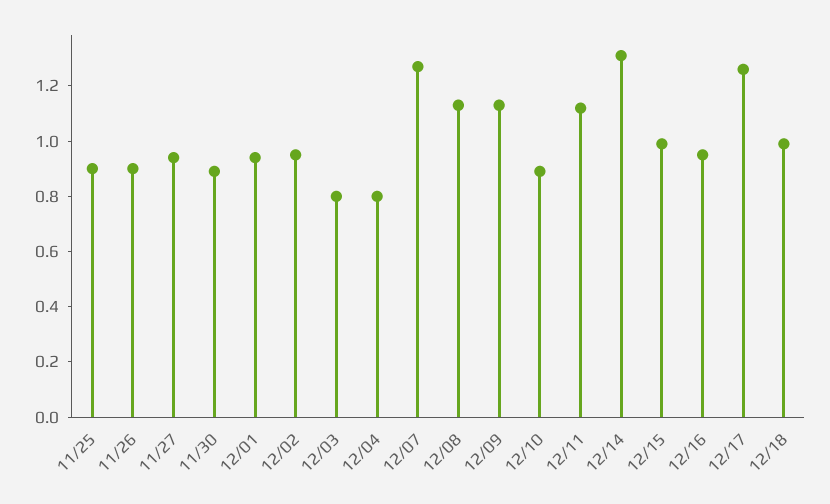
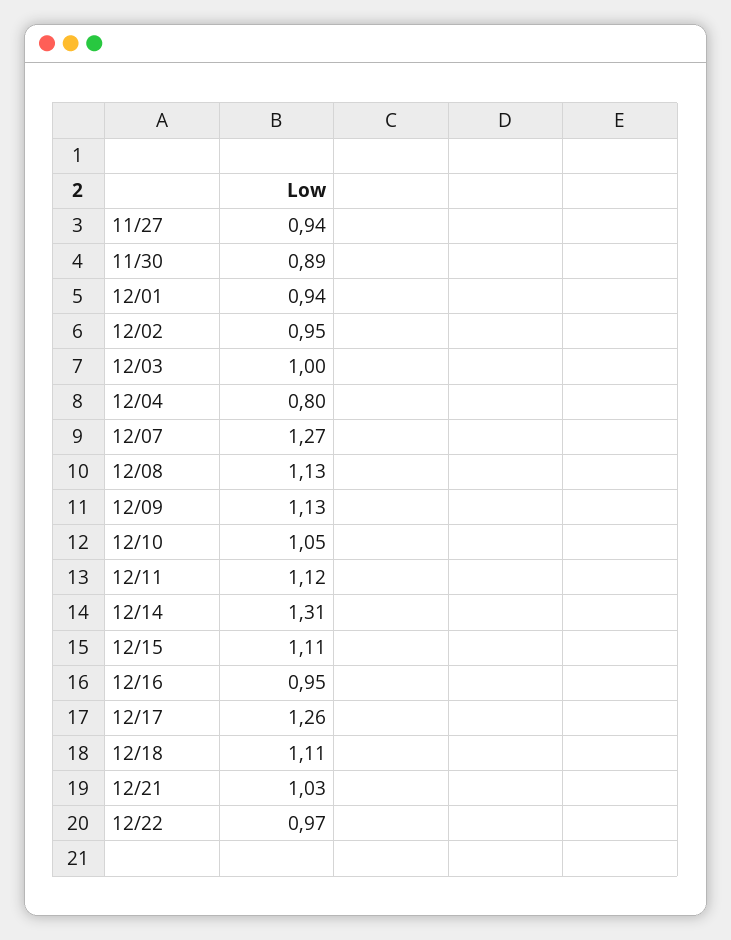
11/25: 0.9 -> none
11/26: 0.9 -> none
12/03: 0.8 -> 1
12/10: 0.9 -> 1.05
12/15: 1 -> 1.11
12/18: 1 -> 1.11
12/21: none -> 1.03
12/22: none -> 0.97

